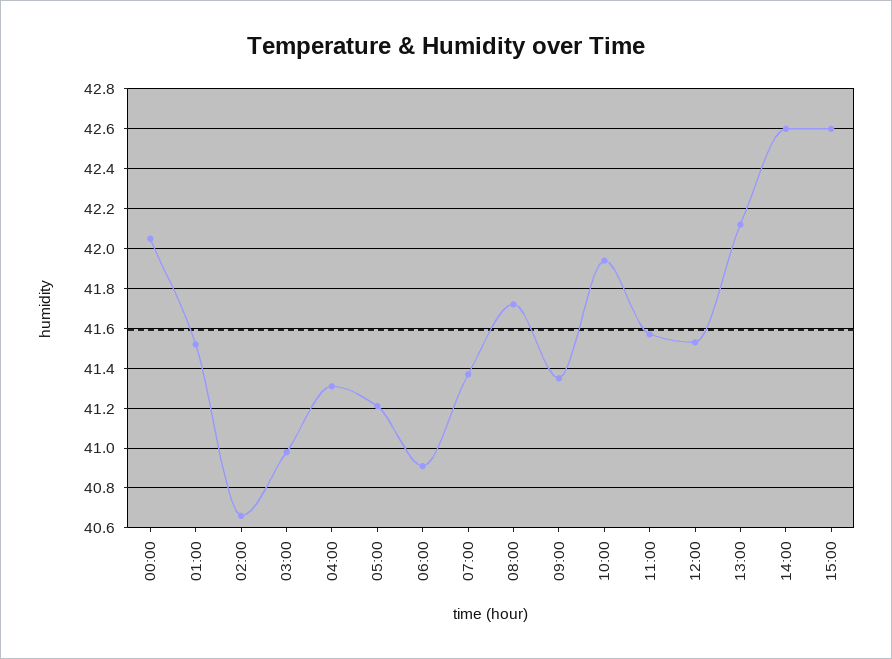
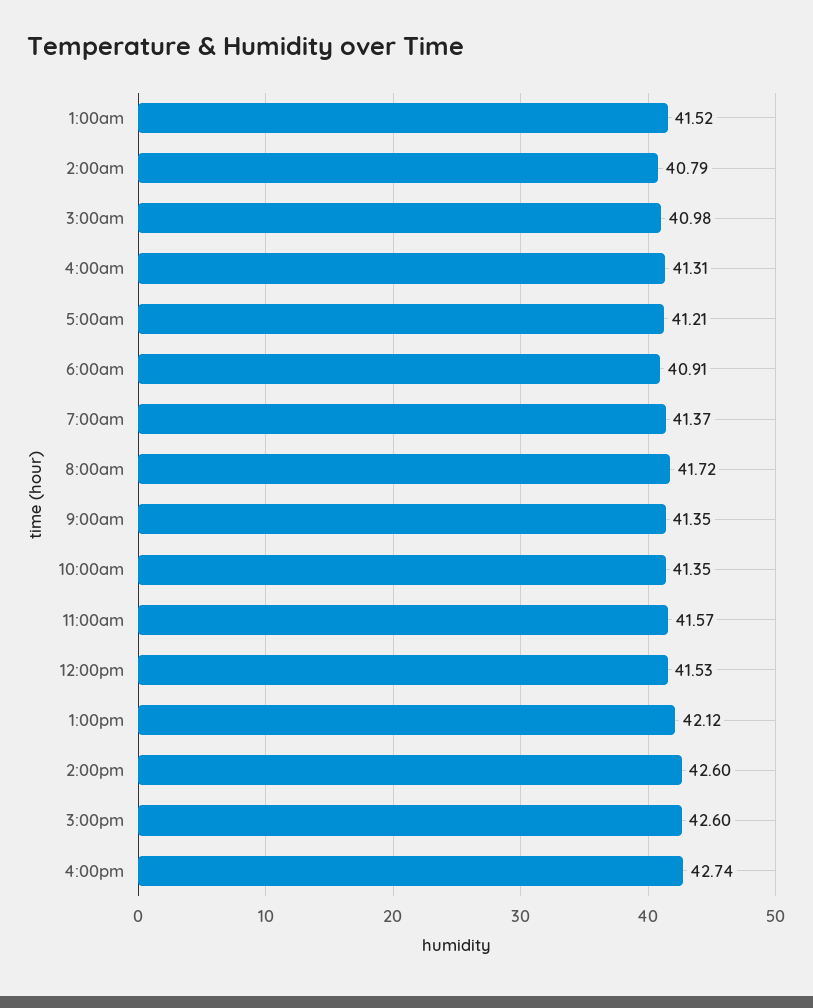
00:00: 42.05 -> none
02:00: 40.65 -> 40.79
10:00: 41.95 -> 41.35
4:00pm: none -> 42.74

